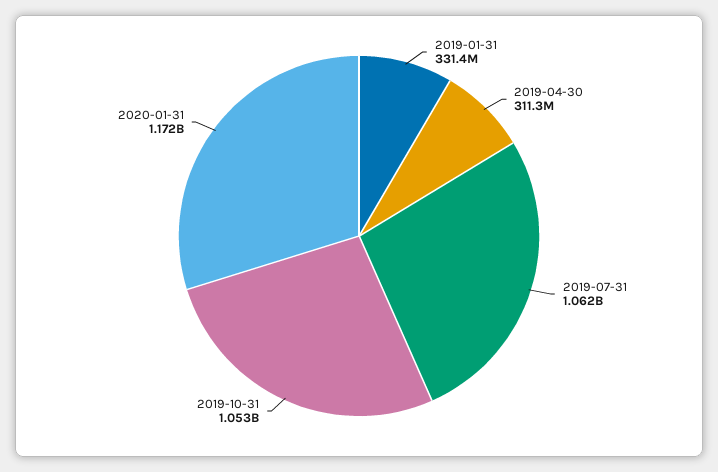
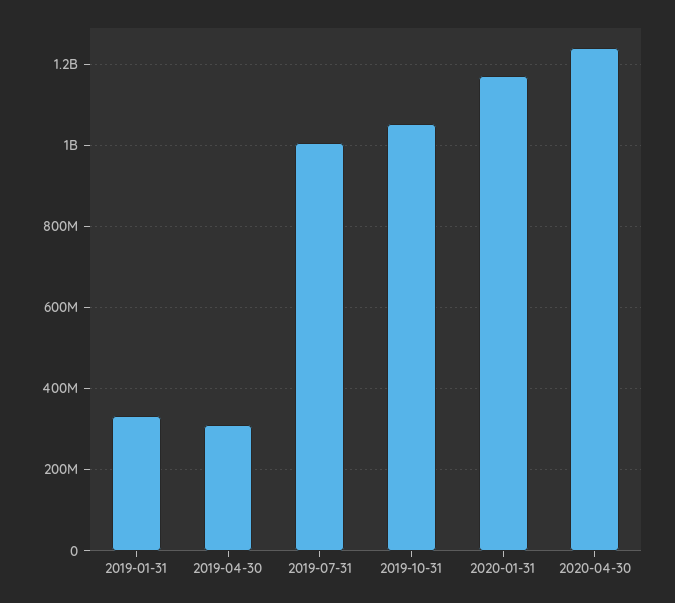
2019-07-31: 1062000000 -> 1000000000
2020-04-30: none -> 1240000000

